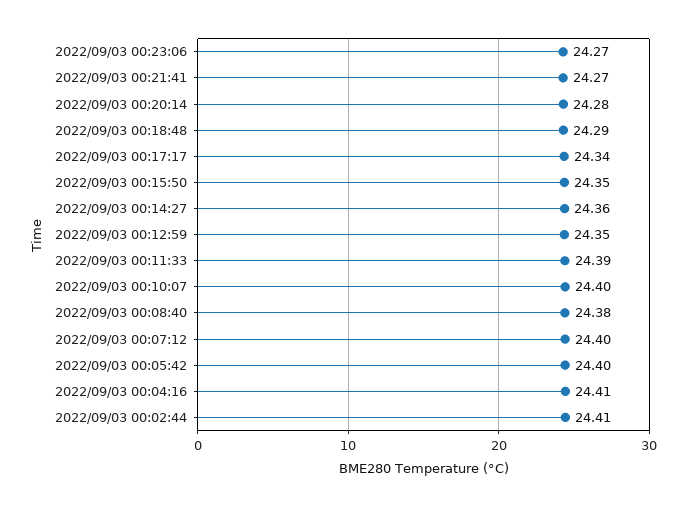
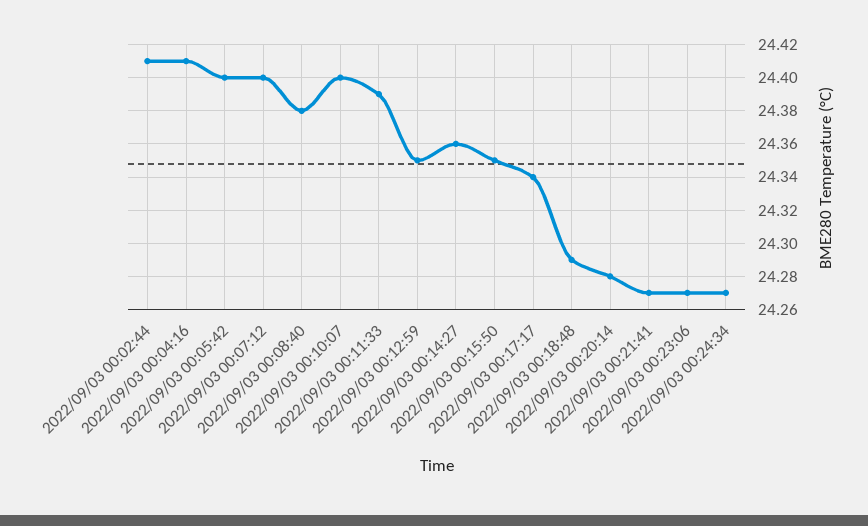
2022/09/03 00:24:34: none -> 24.27

